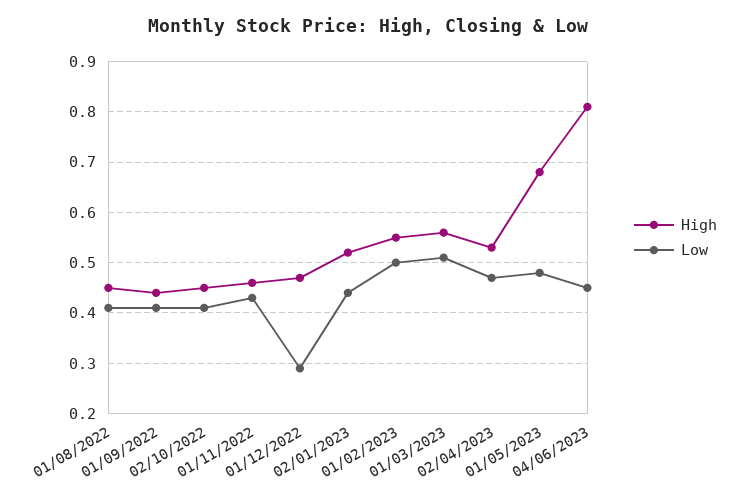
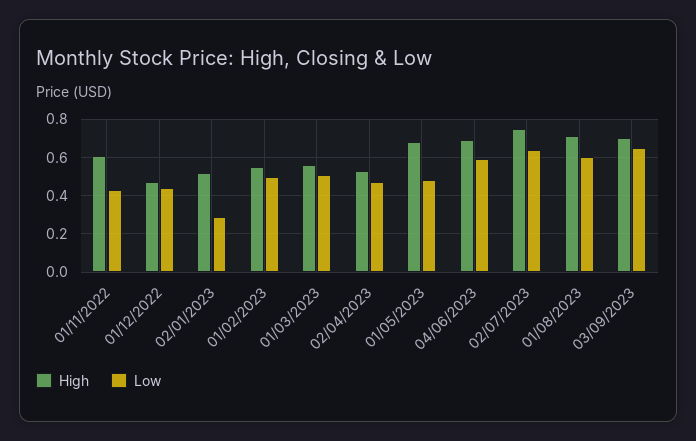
High, 01/08/2022: 0.45 -> none
Low, 01/08/2022: 0.4 -> none
High, 01/09/2022: 0.45 -> none
Low, 01/09/2022: 0.4 -> none
High, 02/10/2022: 0.45 -> none
Low, 02/10/2022: 0.4 -> none
High, 01/11/2022: 0.45 -> 0.6
Low, 01/12/2022: 0.3 -> 0.45
Low, 02/01/2023: 0.45 -> 0.3
High, 04/06/2023: 0.8 -> 0.7
Low, 04/06/2023: 0.45 -> 0.6
High, 02/07/2023: none -> 0.75
Low, 02/07/2023: none -> 0.65
High, 01/08/2023: none -> 0.7
Low, 01/08/2023: none -> 0.6
High, 03/09/2023: none -> 0.7
Low, 03/09/2023: none -> 0.65

